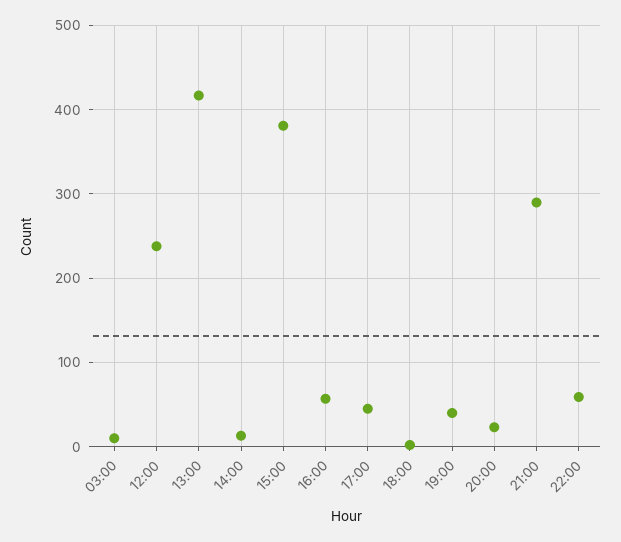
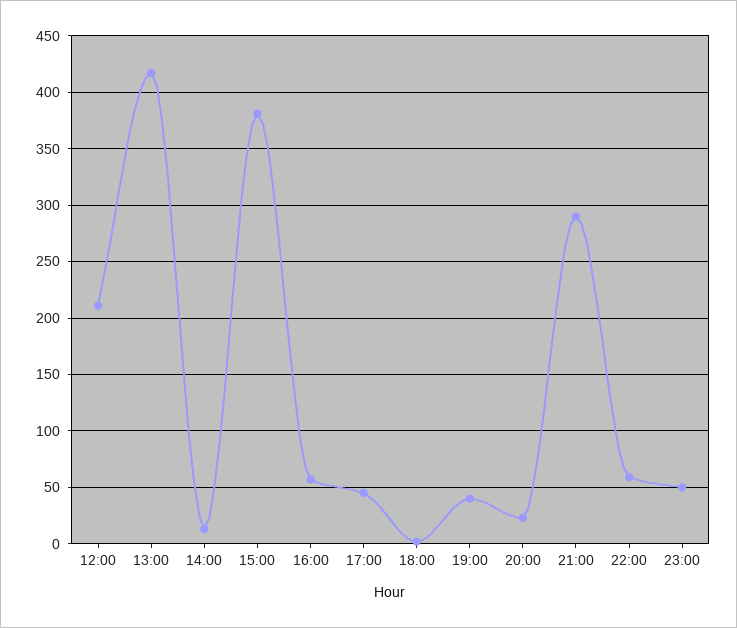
03:00: 10 -> none
12:00: 240 -> 210
23:00: none -> 50

